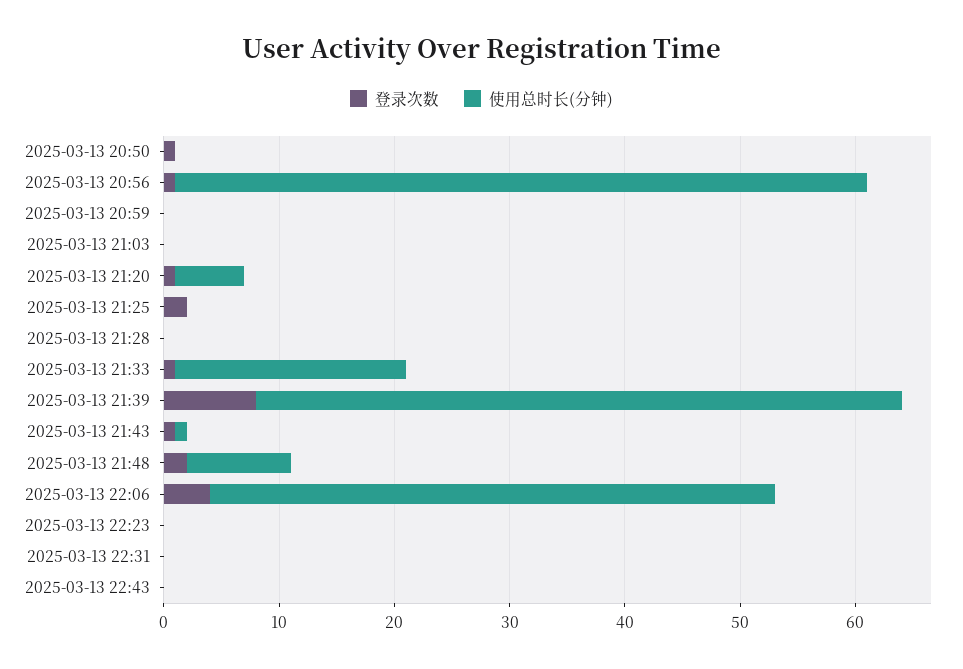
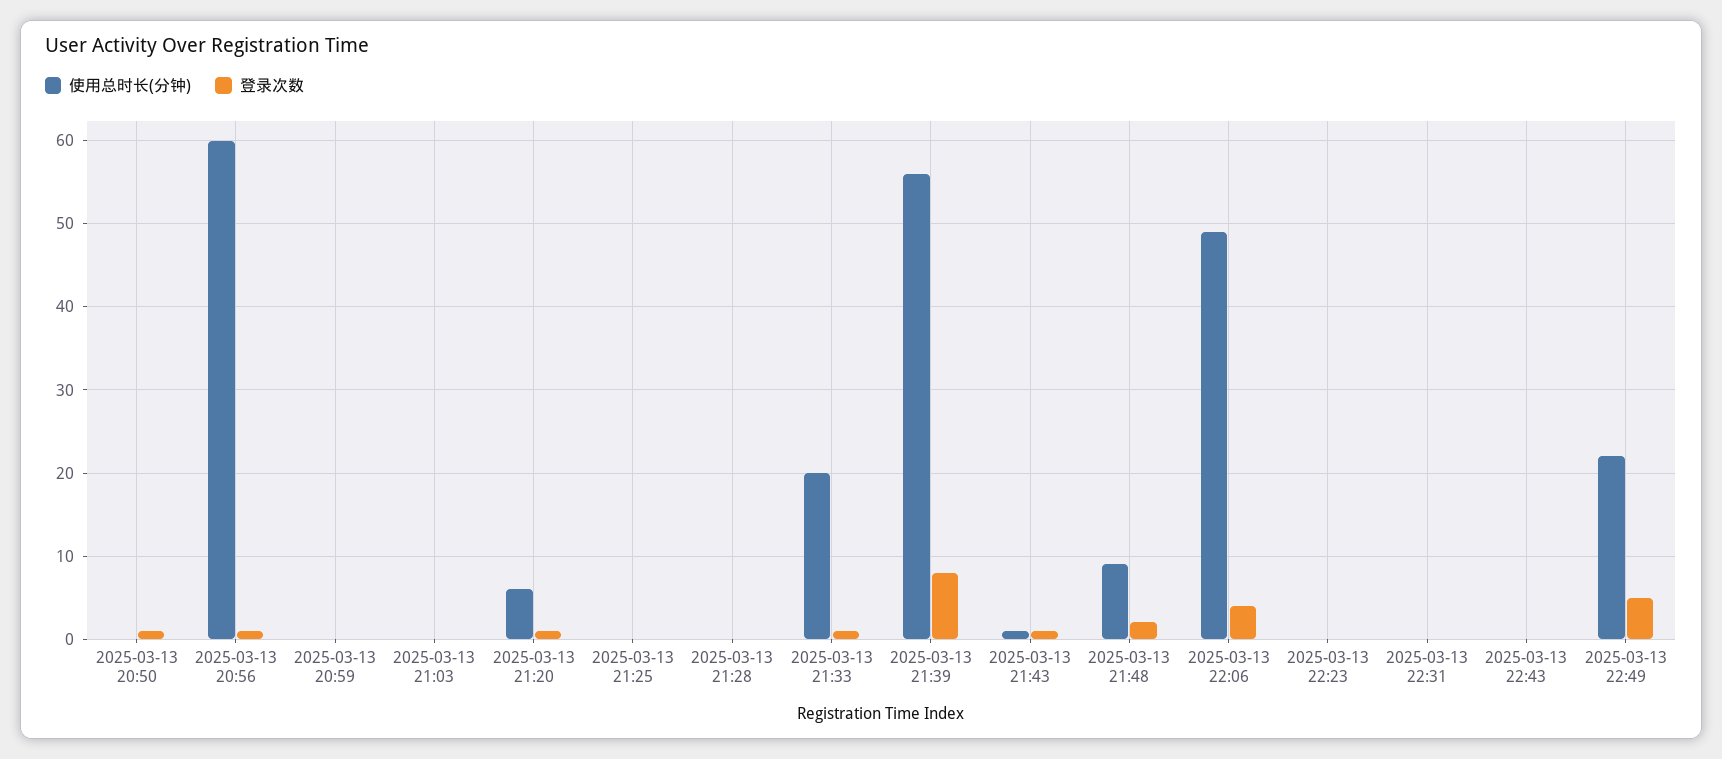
登录次数, 2025-03-13 21:25: 2 -> 0
使用总时长(分钟), 2025-03-13 22:49: none -> 22
登录次数, 2025-03-13 22:49: none -> 5

